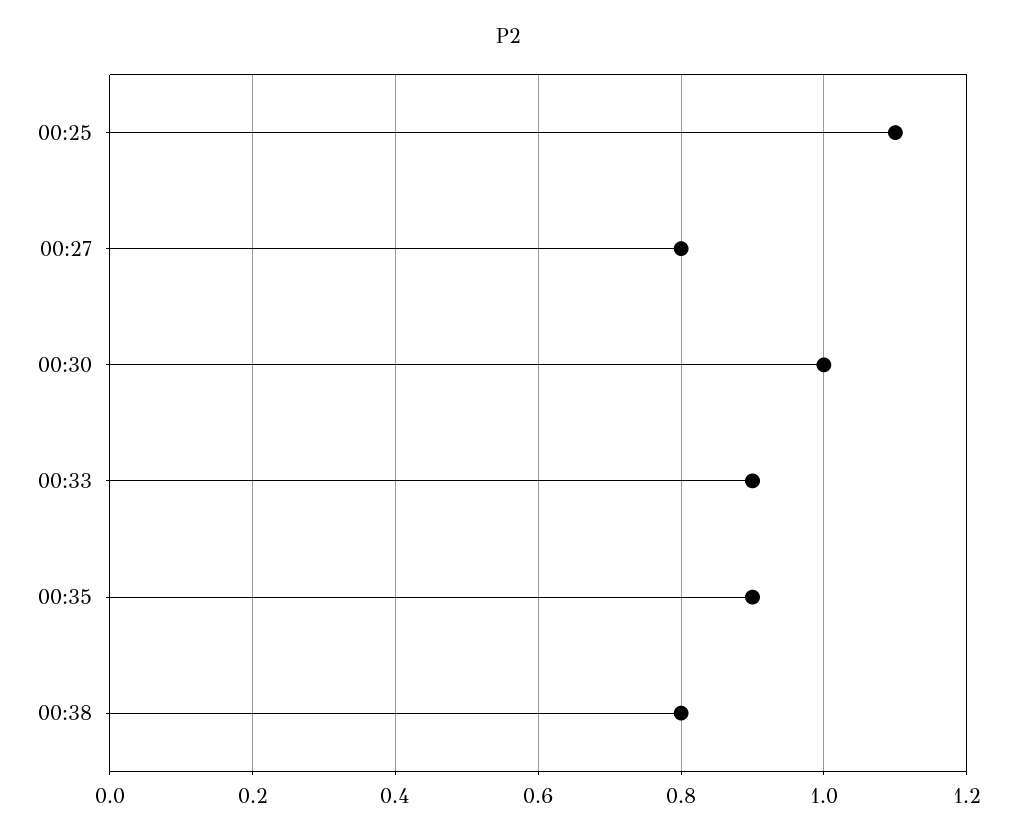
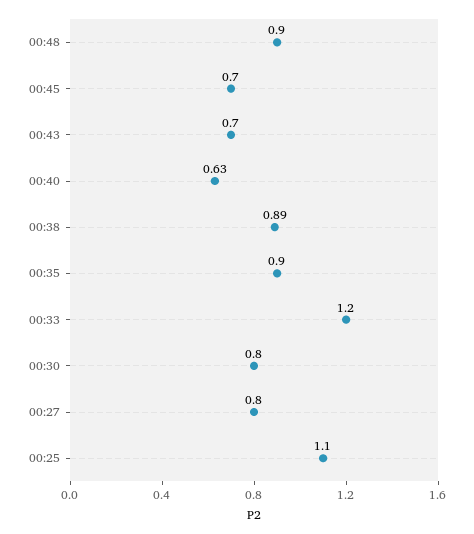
00:30: 1 -> 0.8
00:33: 0.9 -> 1.2
00:38: 0.8 -> 0.89
00:48: none -> 0.9
00:45: none -> 0.7
00:43: none -> 0.7
00:40: none -> 0.63

